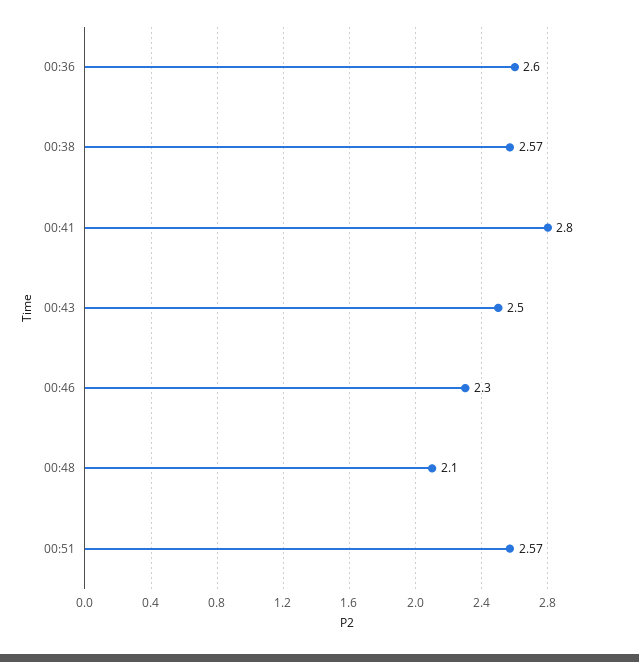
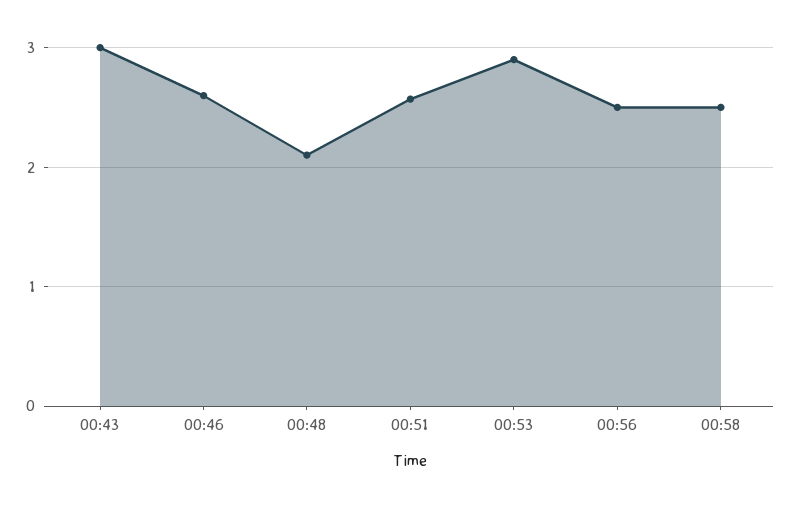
00:36: 2.6 -> none
00:38: 2.57 -> none
00:41: 2.8 -> none
00:43: 2.5 -> 3
00:46: 2.3 -> 2.6
00:53: none -> 2.9
00:56: none -> 2.5
00:58: none -> 2.5

